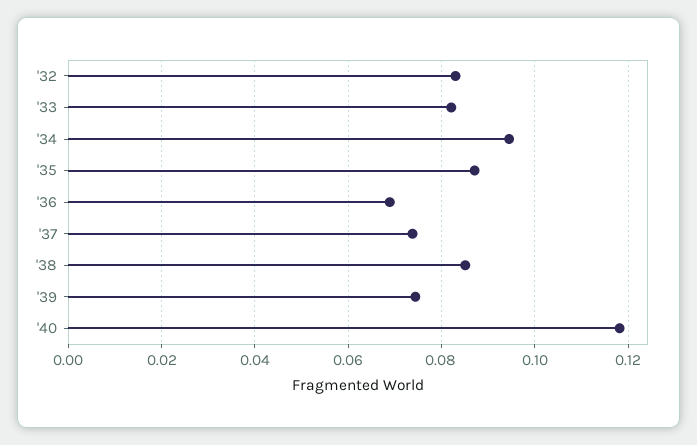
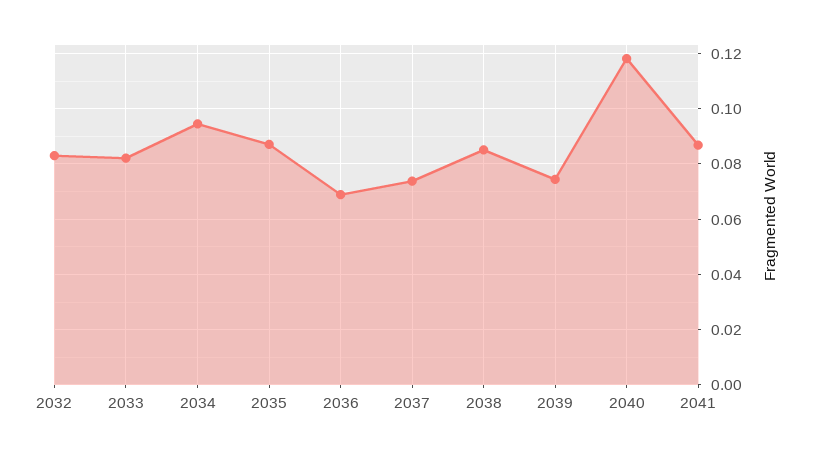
2041: none -> 0.0875

